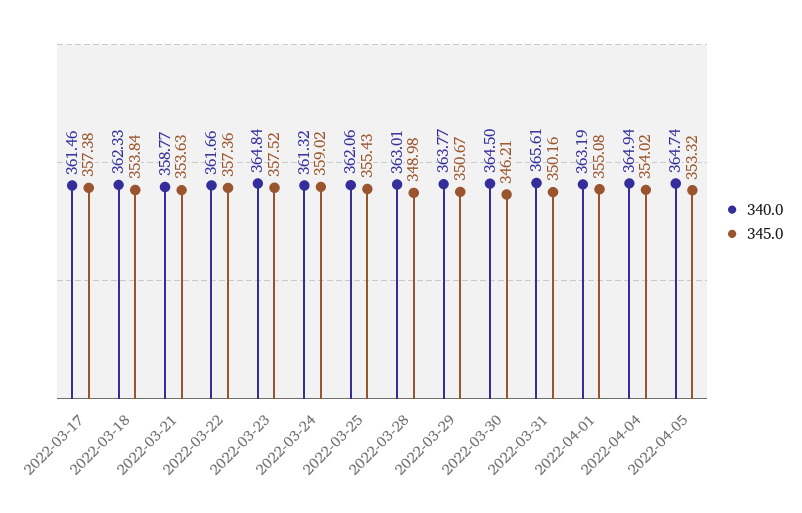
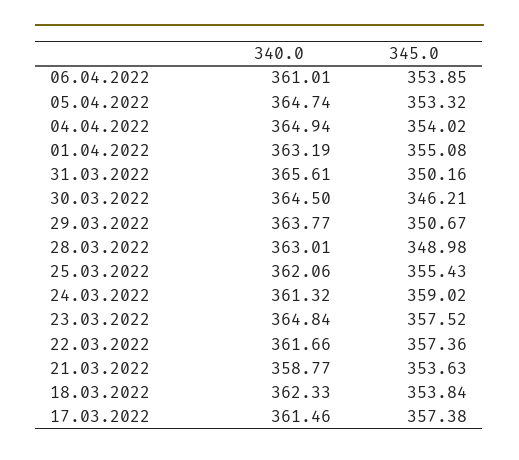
340.0, 06.04.2022: none -> 361.01
345.0, 06.04.2022: none -> 353.85

